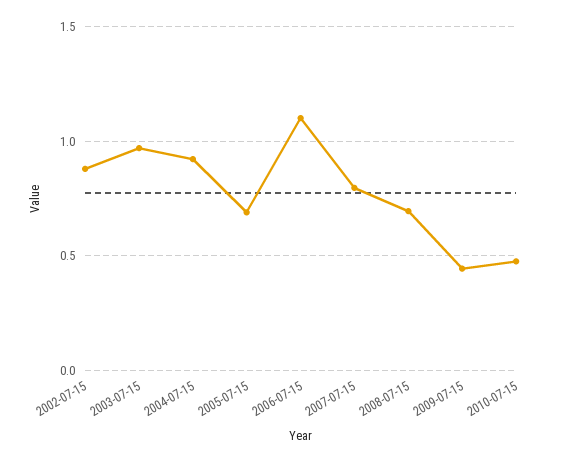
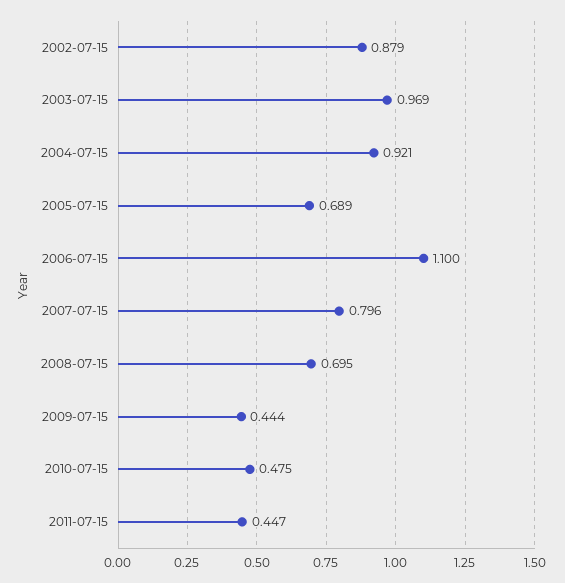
2011-07-15: none -> 0.447

